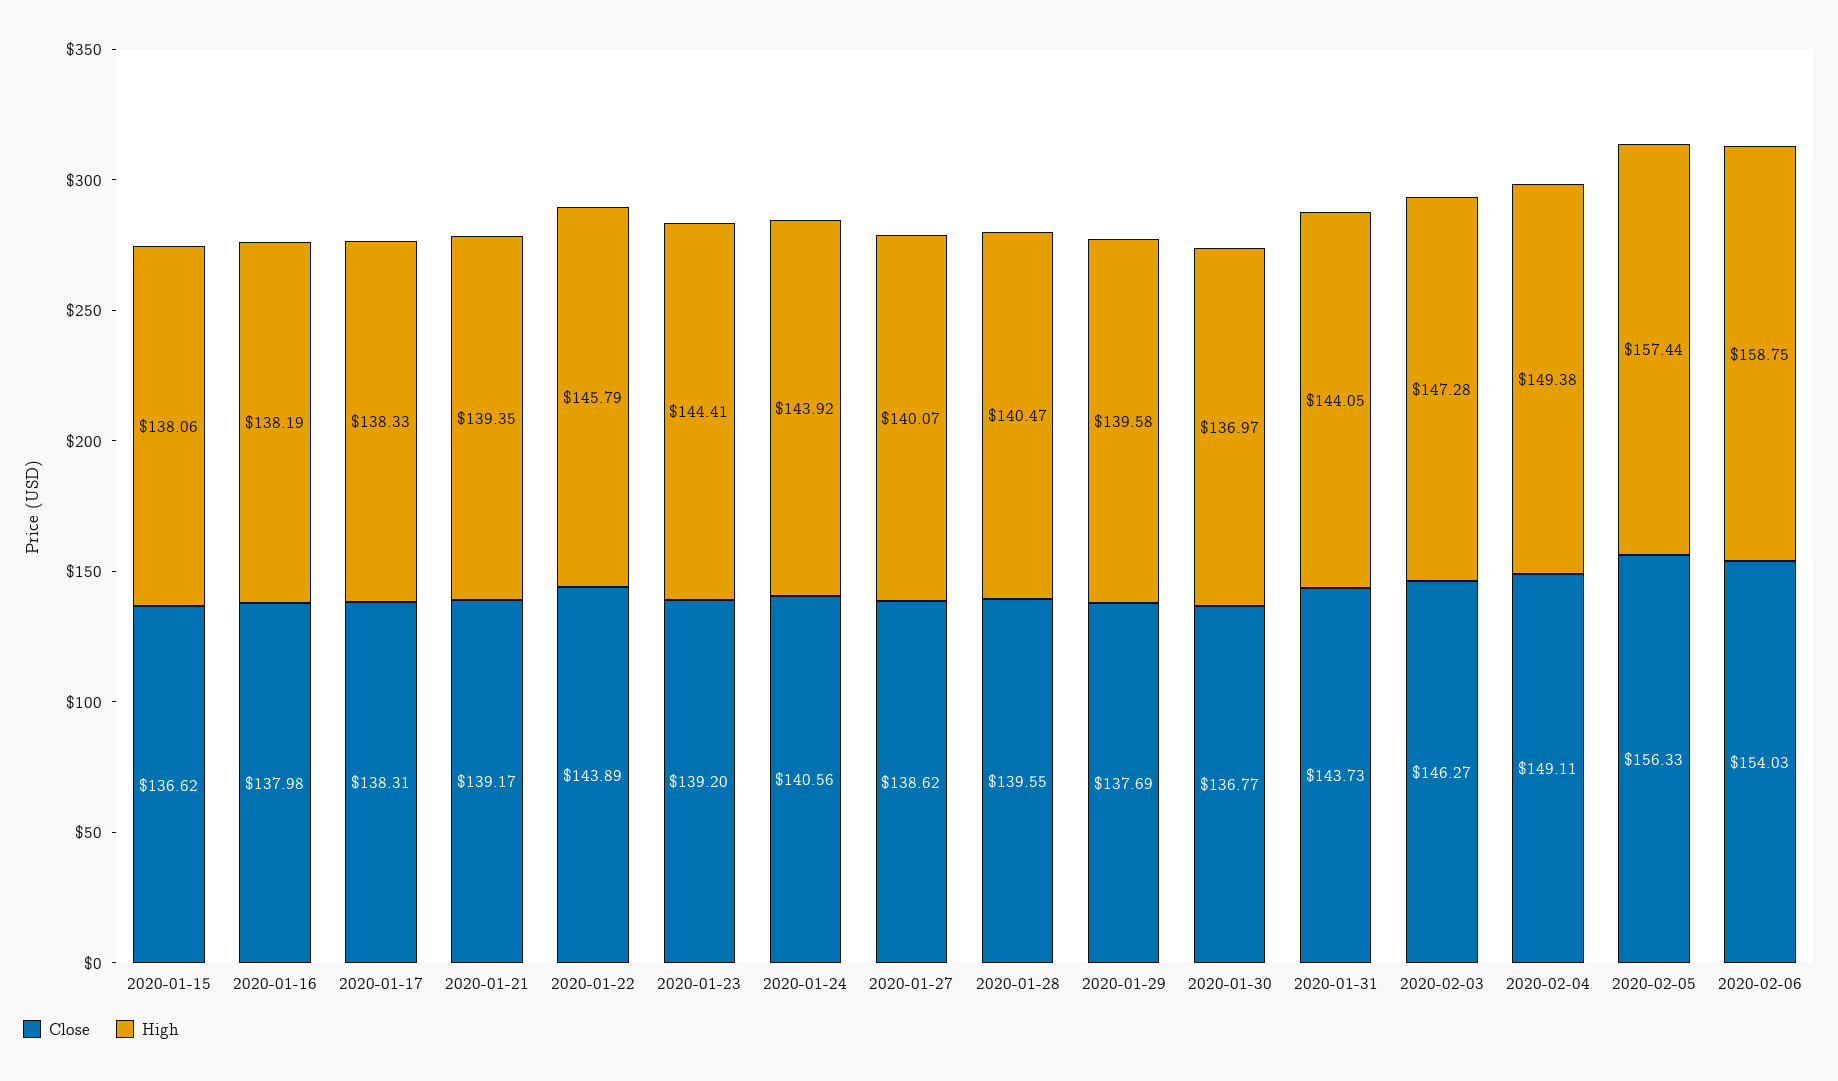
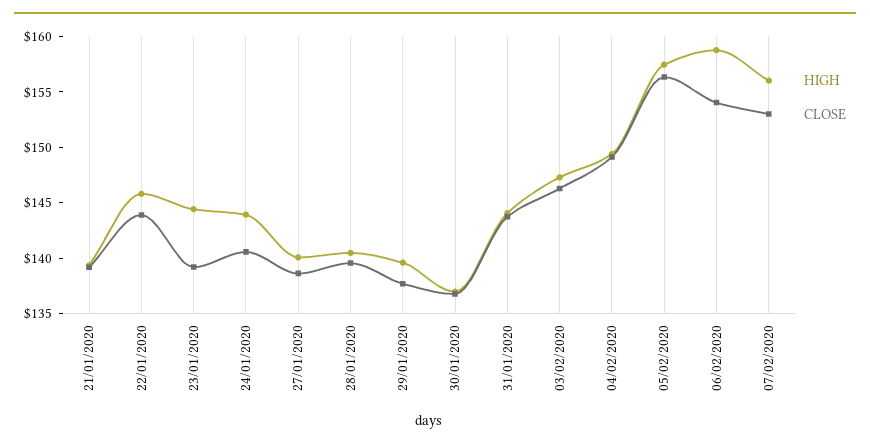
Close, 2020-01-15: 136.62 -> none
High, 2020-01-15: 138.06 -> none
Close, 2020-01-16: 137.98 -> none
High, 2020-01-16: 138.19 -> none
Close, 2020-01-17: 138.31 -> none
High, 2020-01-17: 138.33 -> none
High, 07/02/2020: none -> 156
Close, 07/02/2020: none -> 153

